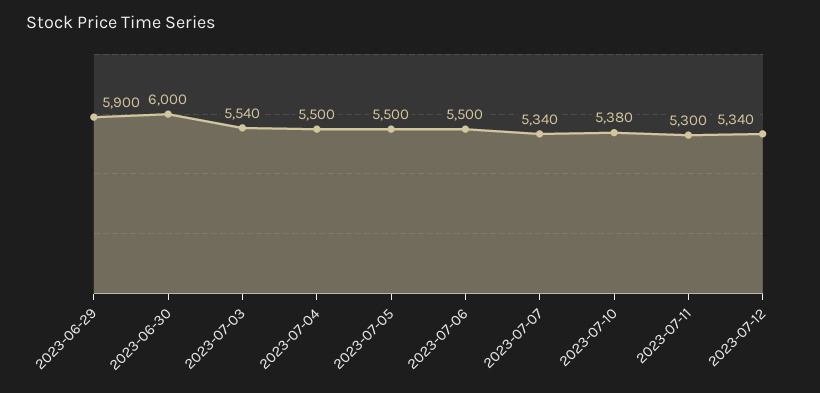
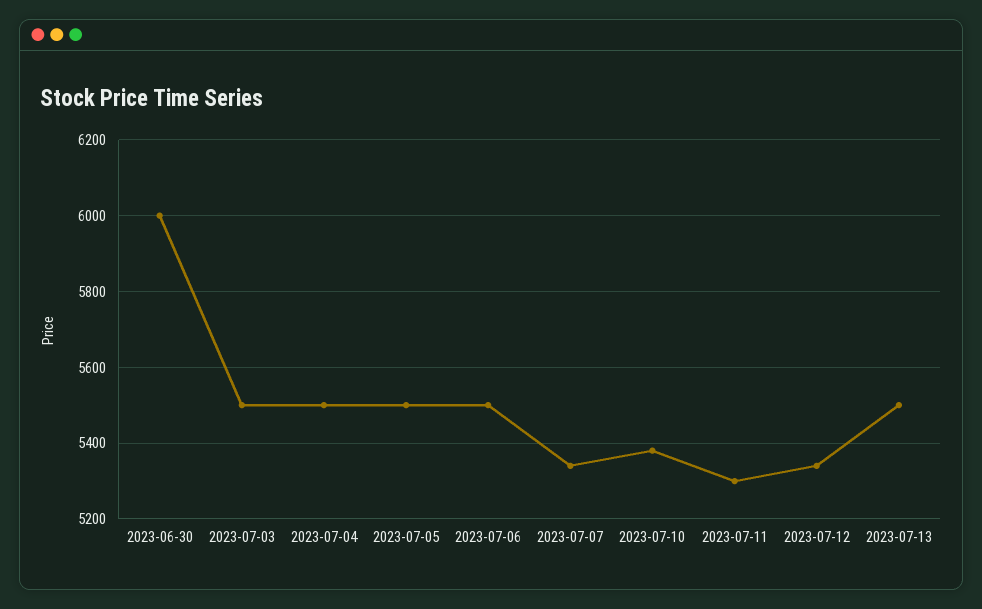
2023-06-29: 5900 -> none
2023-07-03: 5540 -> 5500
2023-07-13: none -> 5500

